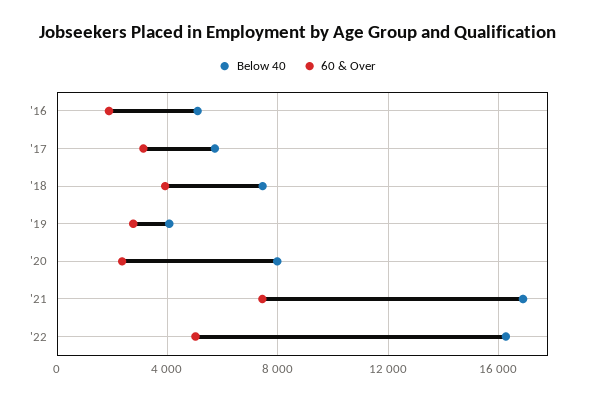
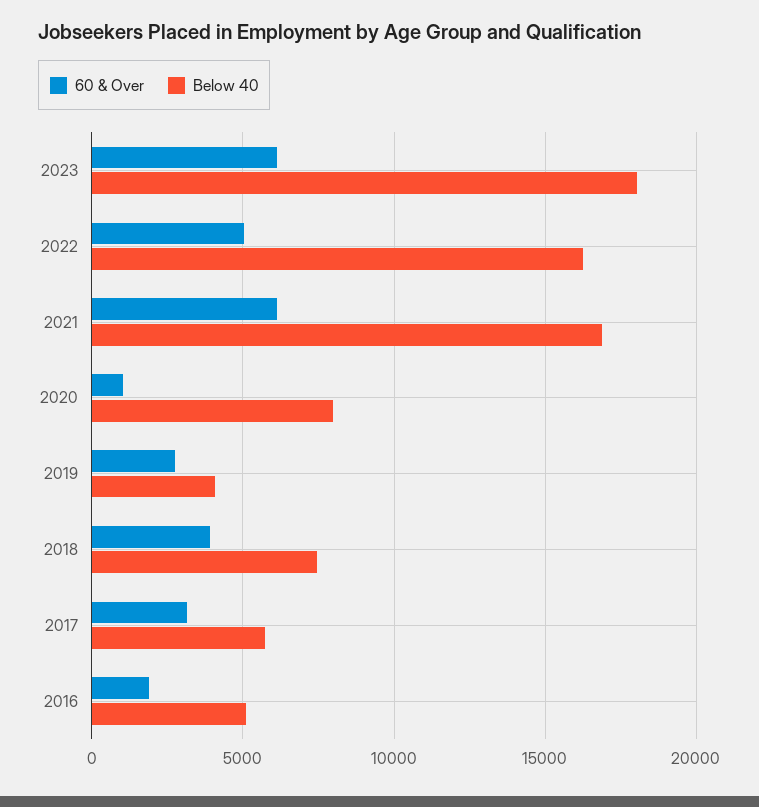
60 & Over, '20: 2500 -> 1000
60 & Over, '21: 7500 -> 6000
60 & Over, 2023: none -> 6000
Below 40, 2023: none -> 18000

